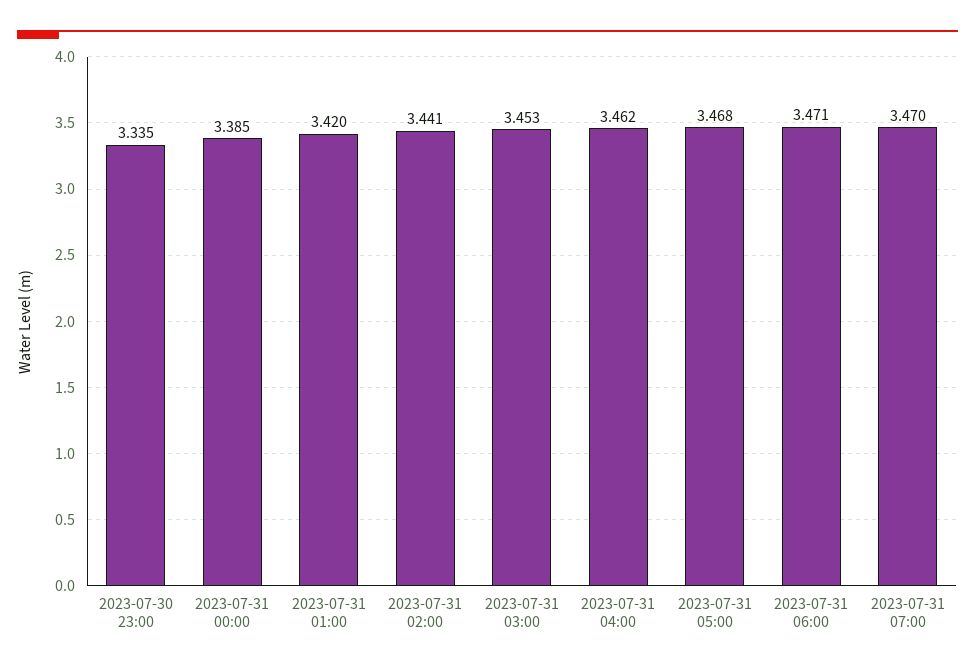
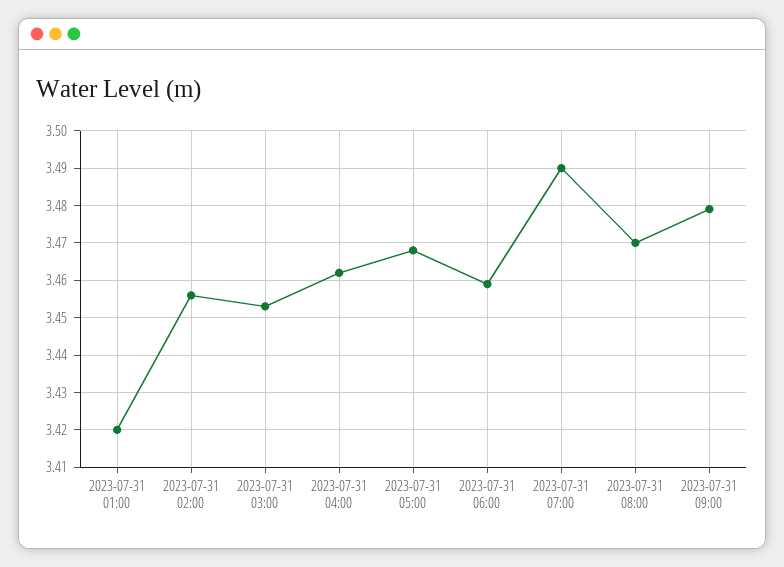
2023-07-30 23:00: 3.335 -> none
2023-07-31 00:00: 3.385 -> none
2023-07-31 02:00: 3.441 -> 3.455
2023-07-31 06:00: 3.471 -> 3.46
2023-07-31 07:00: 3.47 -> 3.49
2023-07-31 08:00: none -> 3.47
2023-07-31 09:00: none -> 3.48

